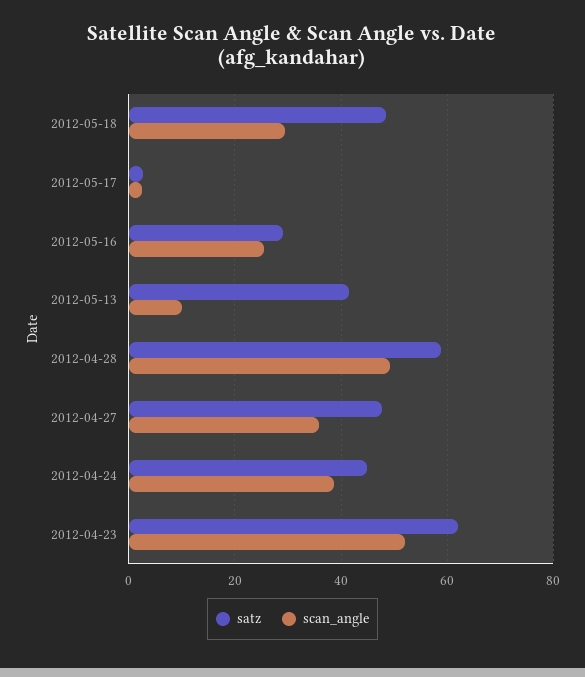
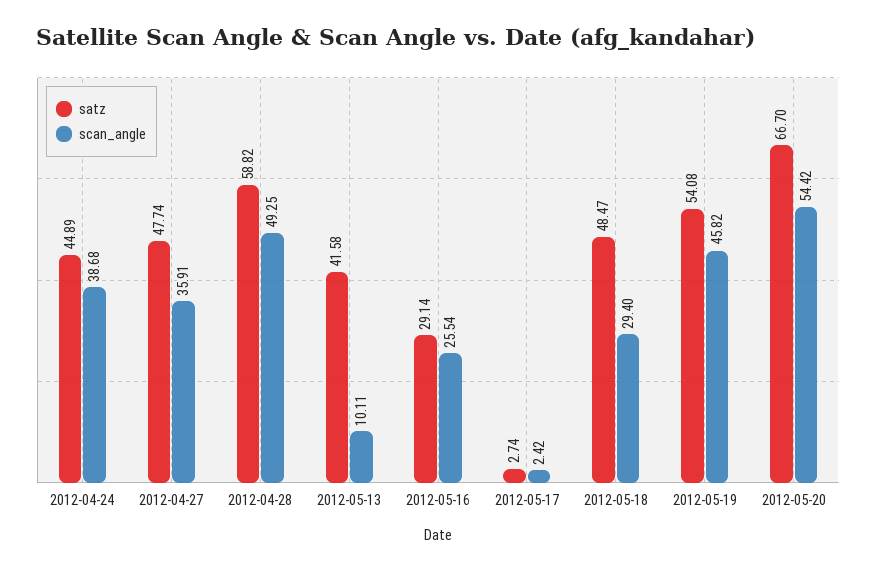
satz, 2012-04-23: 62 -> none
scan_angle, 2012-04-23: 52 -> none
satz, 2012-05-19: none -> 54.08
scan_angle, 2012-05-19: none -> 45.82
satz, 2012-05-20: none -> 66.7
scan_angle, 2012-05-20: none -> 54.42

